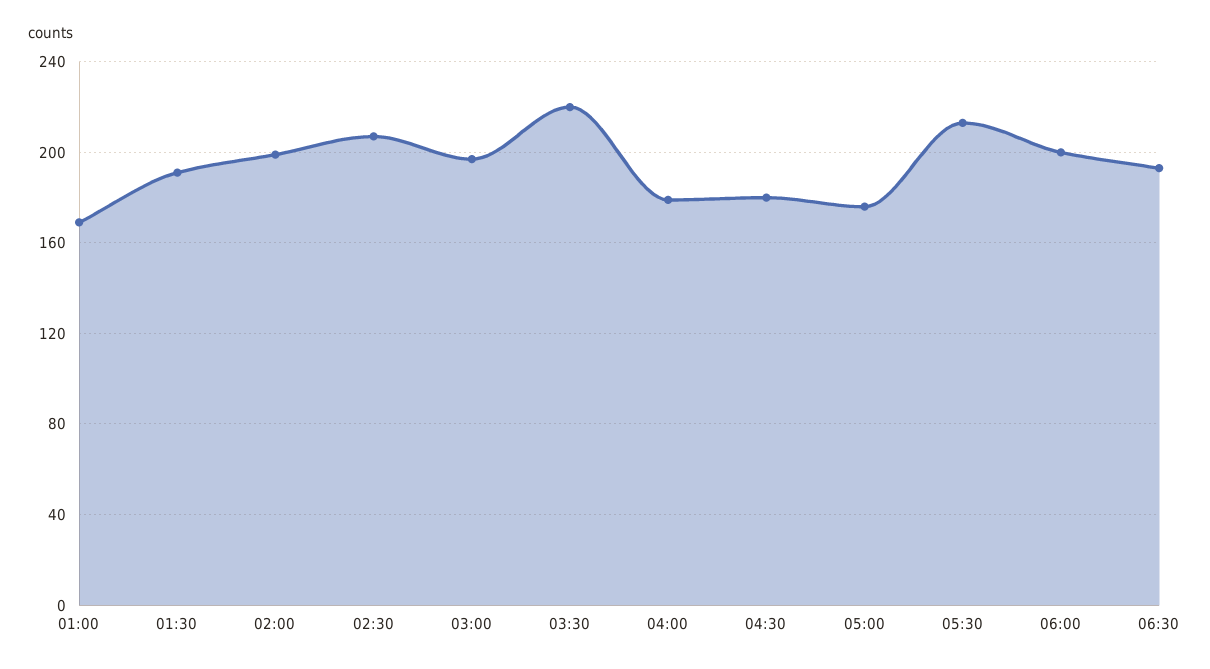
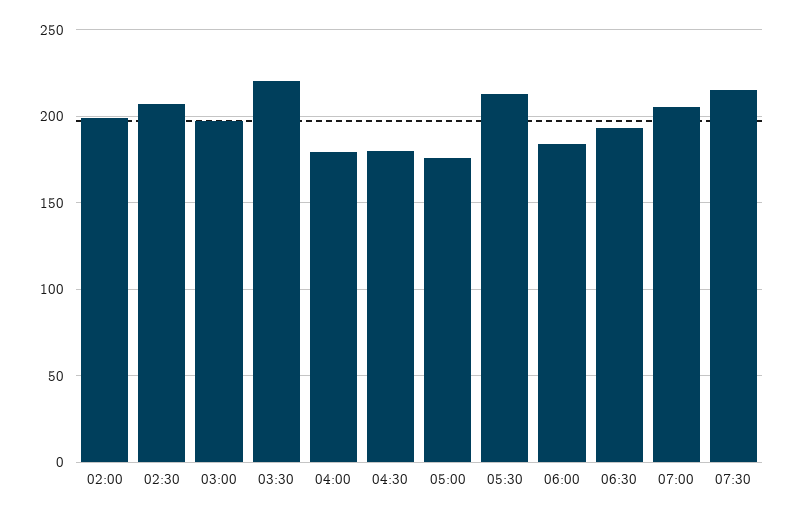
01:00: 170 -> none
01:30: 190 -> none
06:00: 200 -> 185
07:00: none -> 205
07:30: none -> 215

